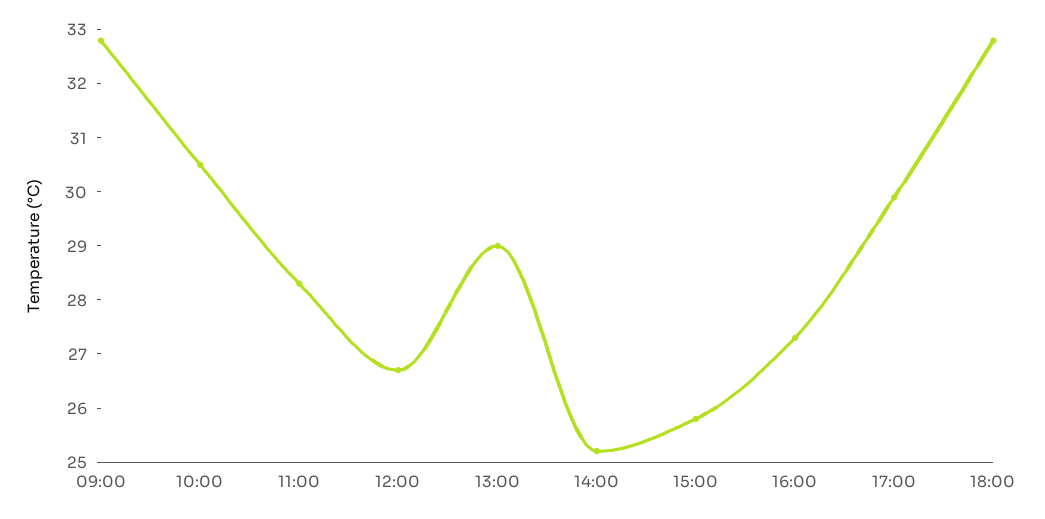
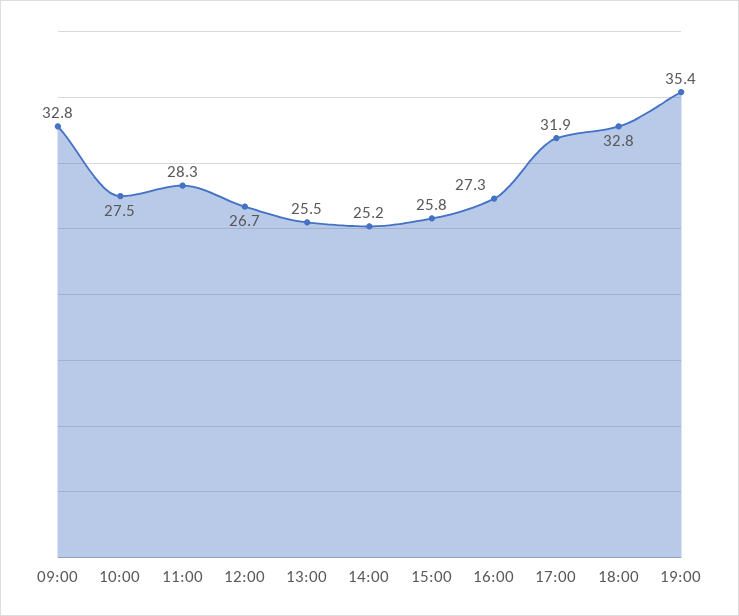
10:00: 30.5 -> 27.5
13:00: 29 -> 25.5
17:00: 30 -> 31.9
19:00: none -> 35.4

